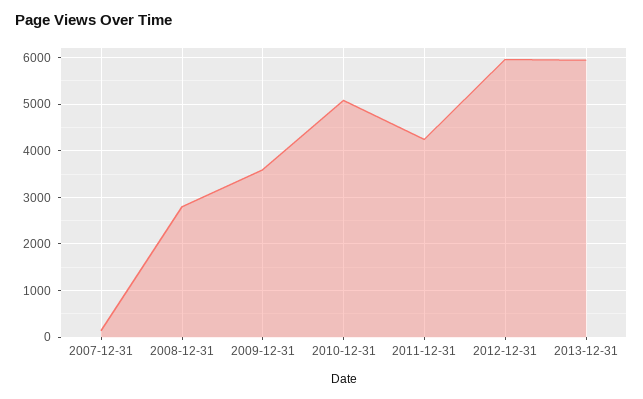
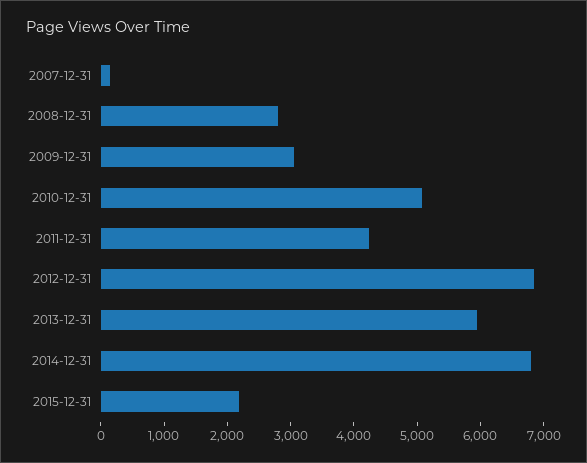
2009-12-31: 3600 -> 3000
2012-12-31: 6000 -> 6800
2014-12-31: none -> 6800
2015-12-31: none -> 2200

